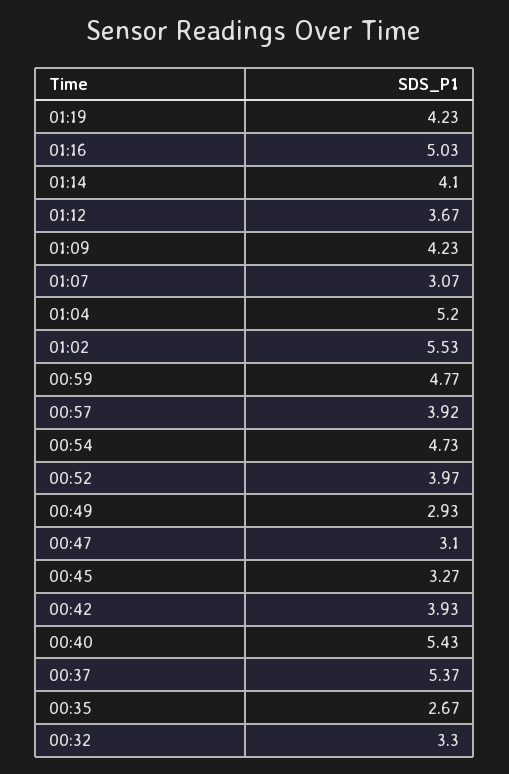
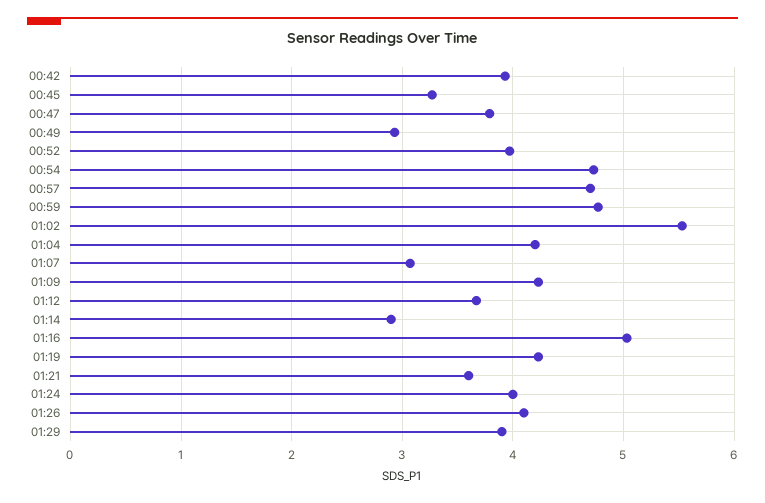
01:14: 4.1 -> 2.9
01:04: 5.2 -> 4.2
00:57: 3.92 -> 4.7
00:47: 3.1 -> 3.8
00:40: 5.43 -> none
00:37: 5.37 -> none
00:35: 2.67 -> none
00:32: 3.3 -> none
01:21: none -> 3.6
01:24: none -> 4
01:26: none -> 4.1
01:29: none -> 3.9

